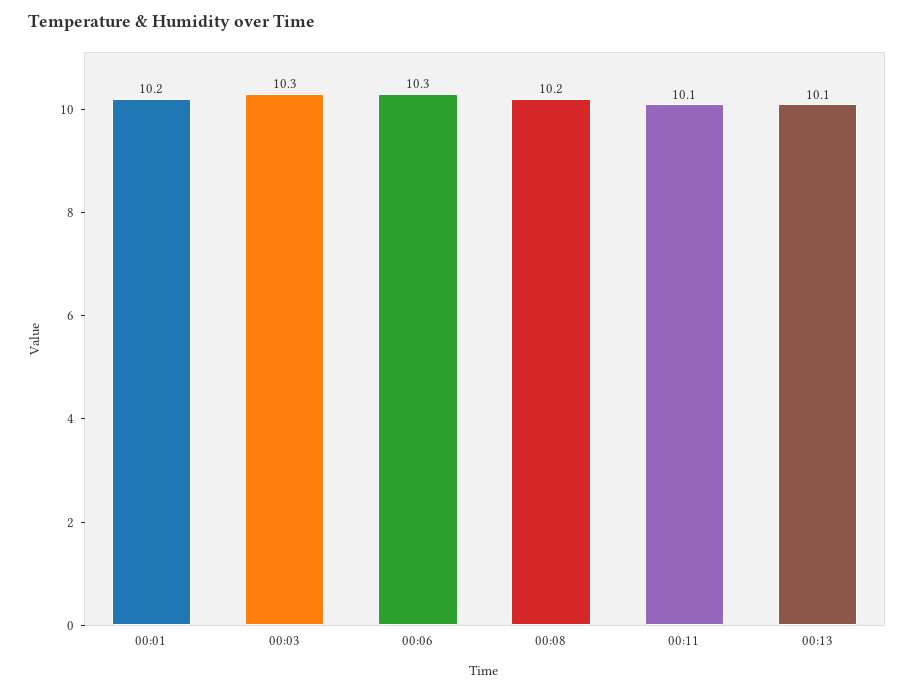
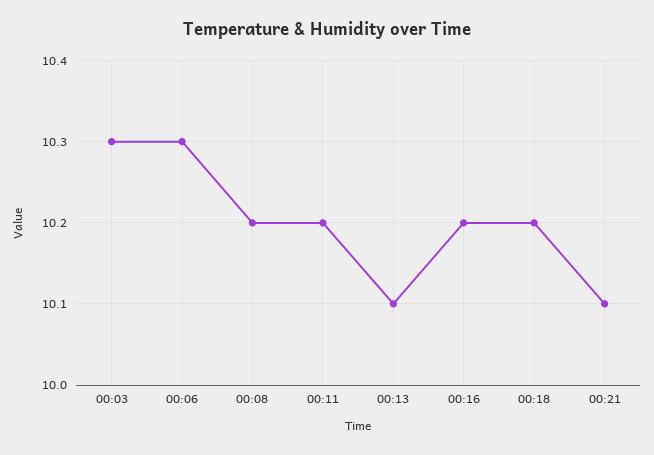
00:01: 10.2 -> none
00:11: 10.1 -> 10.2
00:16: none -> 10.2
00:18: none -> 10.2
00:21: none -> 10.1

